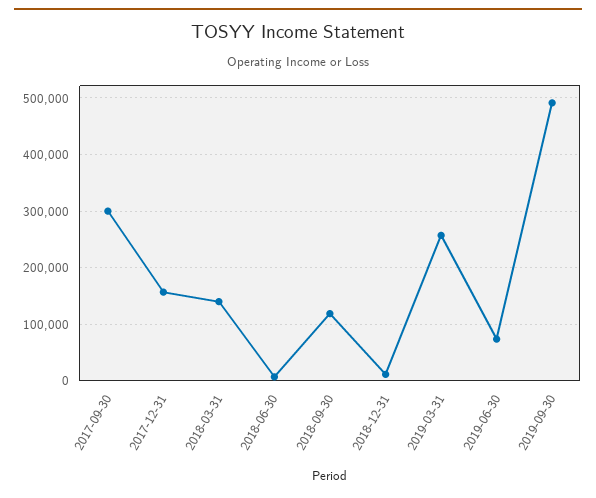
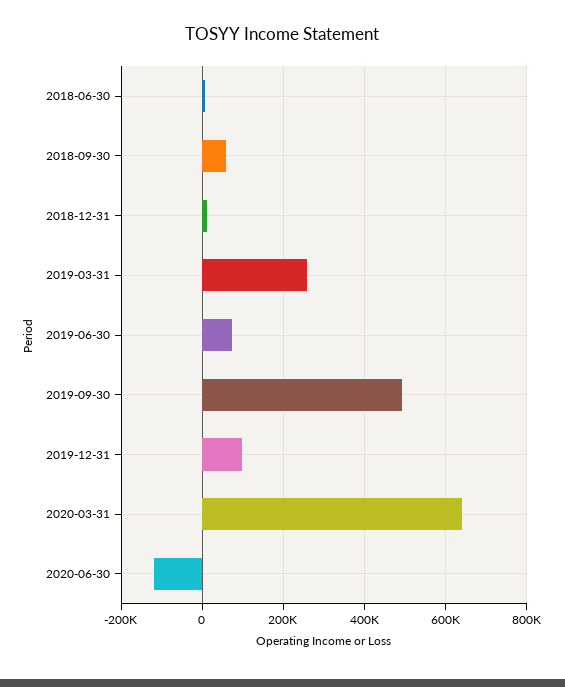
2017-09-30: 300000 -> none
2017-12-31: 160000 -> none
2018-03-31: 140000 -> none
2018-09-30: 120000 -> 60000
2019-12-31: none -> 100000
2020-03-31: none -> 640000
2020-06-30: none -> -120000

